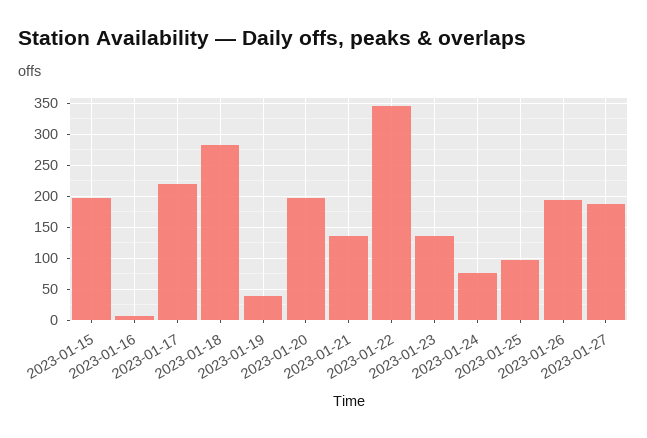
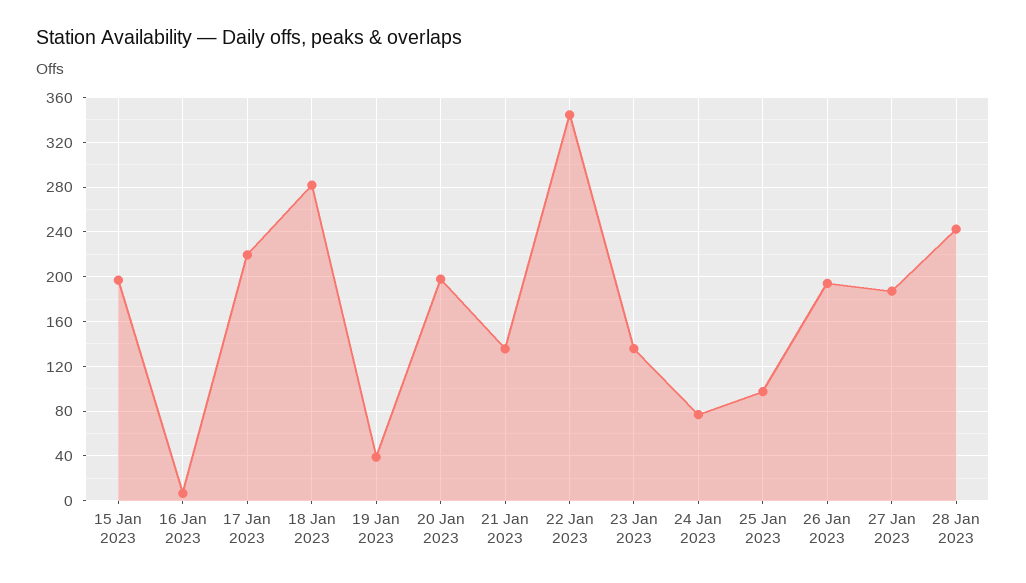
28 Jan 2023: none -> 240

